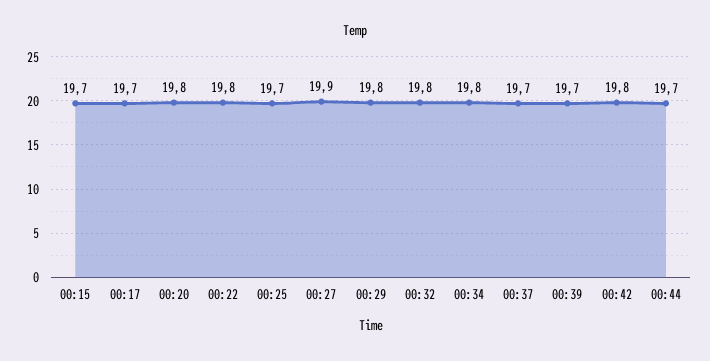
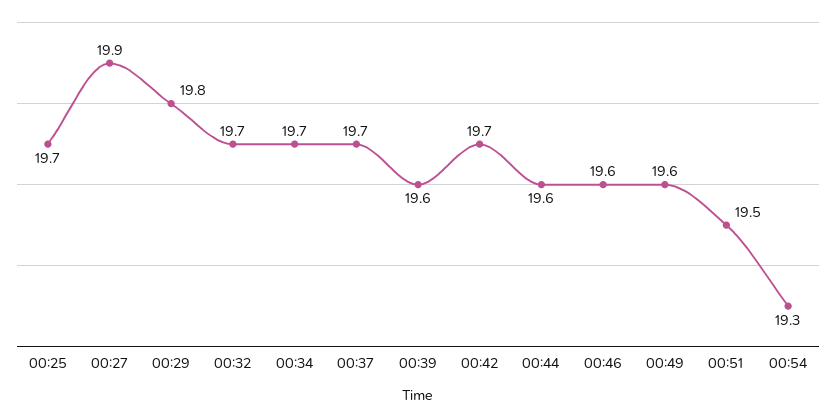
00:15: 19.7 -> none
00:17: 19.7 -> none
00:20: 19.8 -> none
00:22: 19.8 -> none
00:32: 19.8 -> 19.7
00:34: 19.8 -> 19.7
00:39: 19.7 -> 19.6
00:42: 19.8 -> 19.7
00:44: 19.7 -> 19.6
00:46: none -> 19.6
00:49: none -> 19.6
00:51: none -> 19.5
00:54: none -> 19.3

